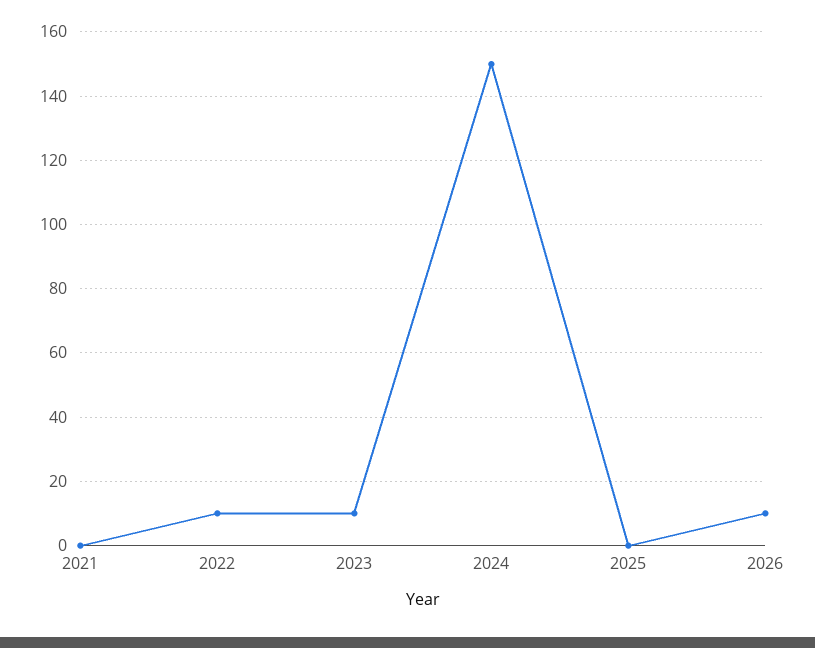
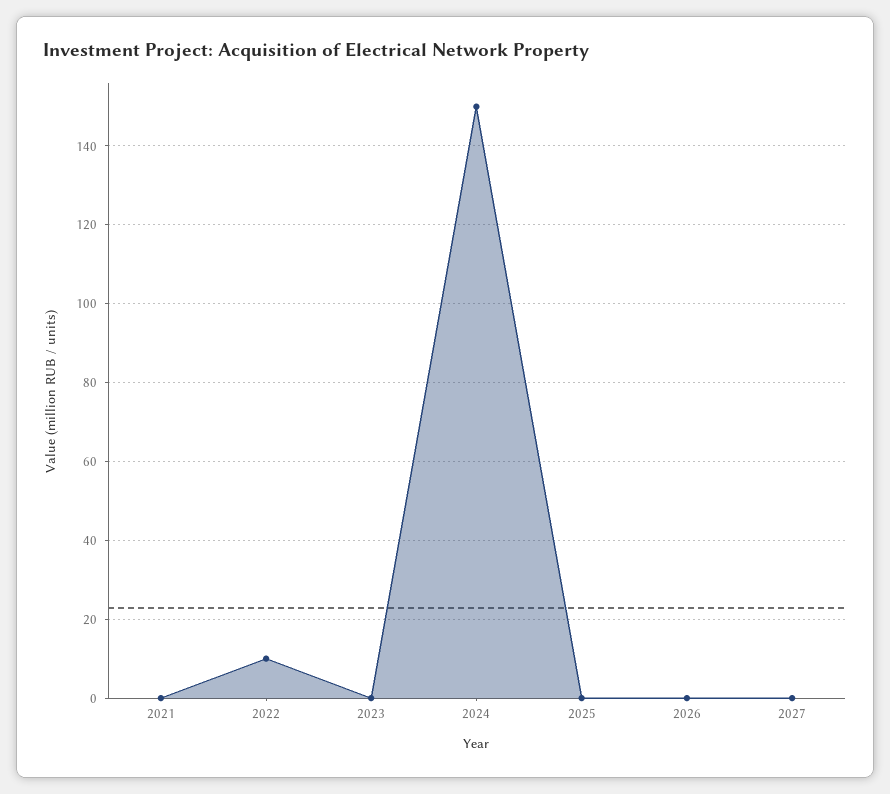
2023: 10 -> 0
2026: 10 -> 0
2027: none -> 0

